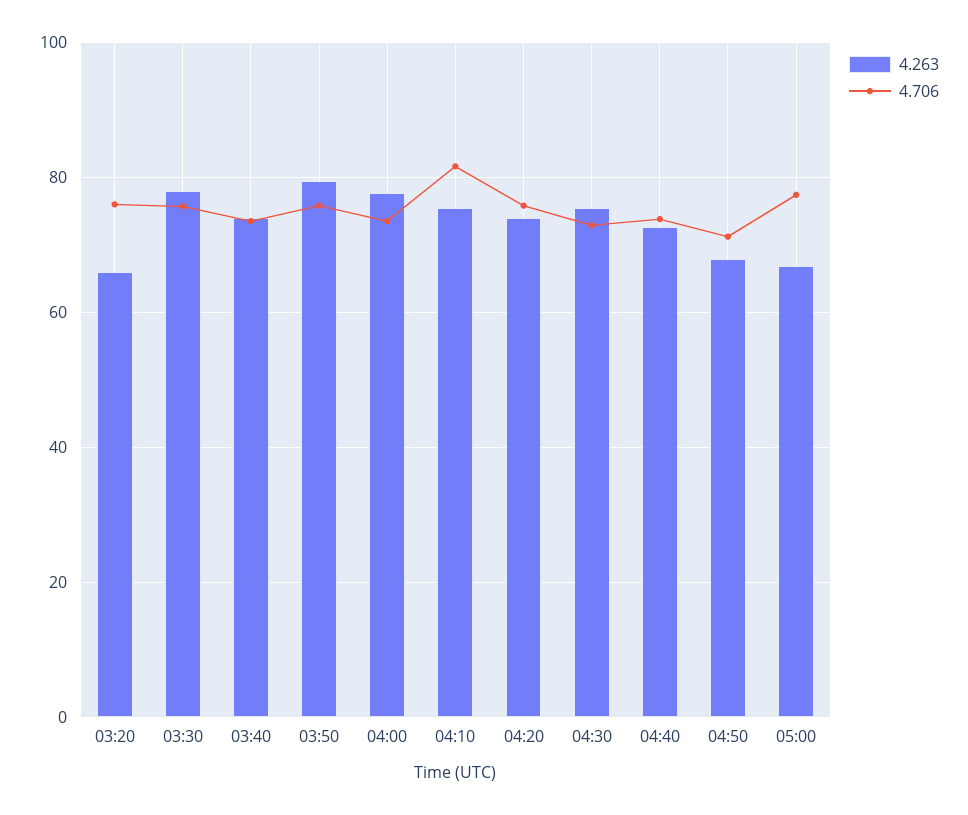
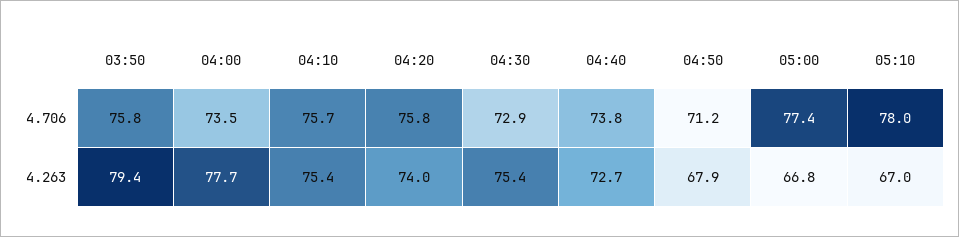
4.263, 03:20: 66 -> none
4.706, 03:20: 76 -> none
4.263, 03:30: 78 -> none
4.706, 03:30: 76 -> none
4.263, 03:40: 74 -> none
4.706, 03:40: 74 -> none
4.706, 04:10: 82 -> 75.7
4.706, 05:10: none -> 78
4.263, 05:10: none -> 67

